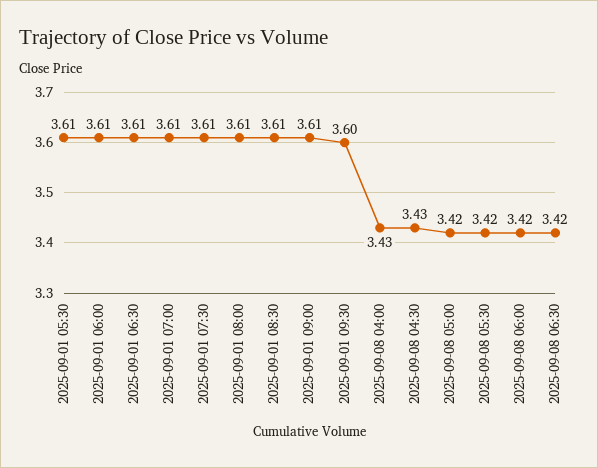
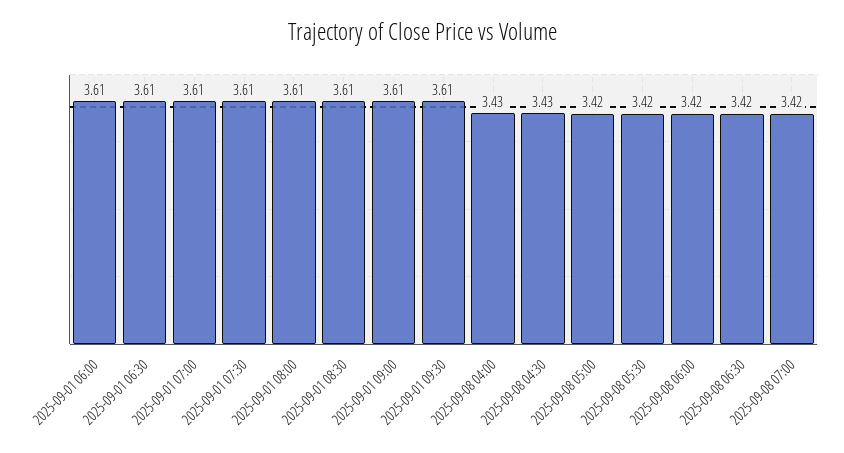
2025-09-01 05:30: 3.61 -> none
2025-09-01 09:30: 3.6 -> 3.61
2025-09-08 07:00: none -> 3.42

